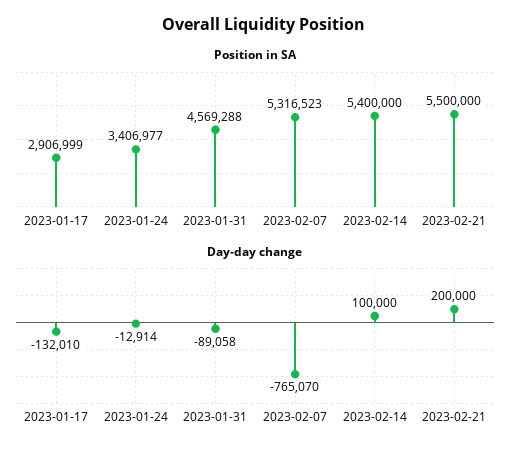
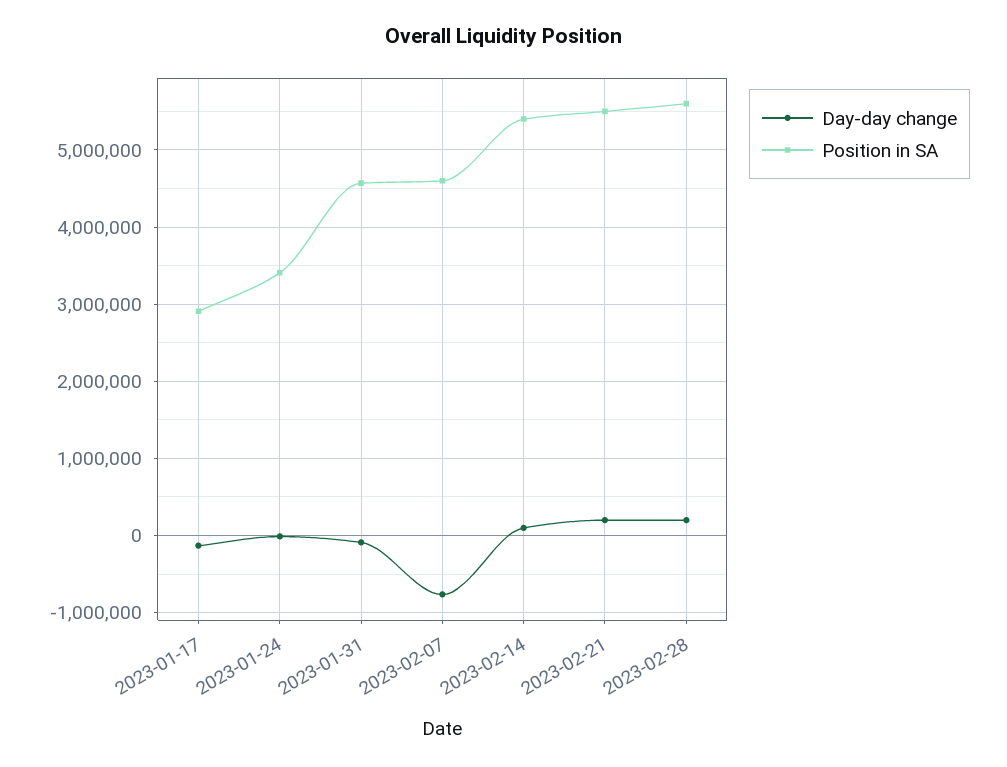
Position in SA, 2023-02-07: 5316523 -> 4600000
Day-day change, 2023-02-28: none -> 200000
Position in SA, 2023-02-28: none -> 5600000

